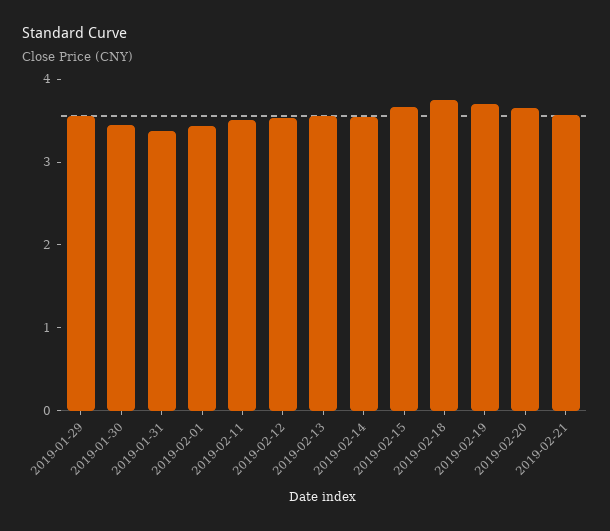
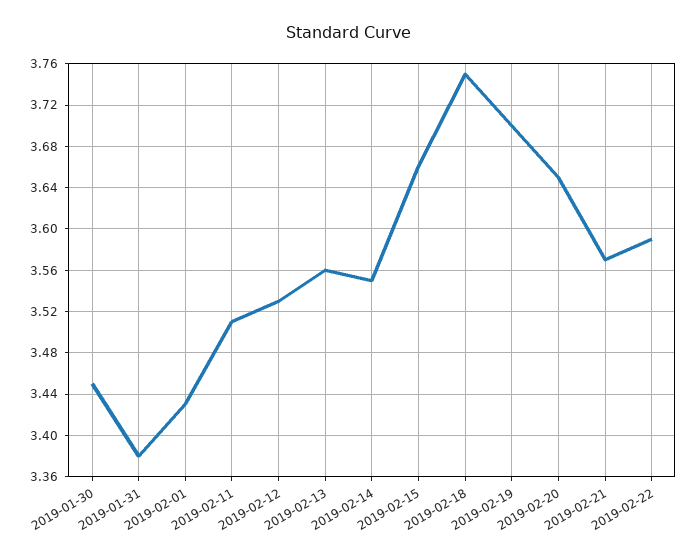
2019-01-29: 3.6 -> none
2019-02-22: none -> 3.59

